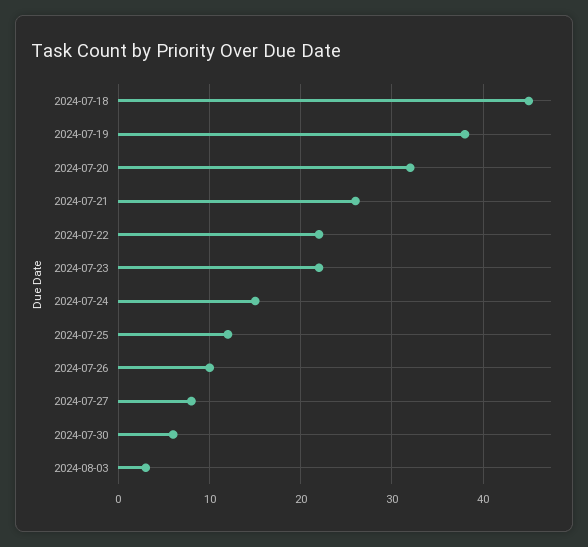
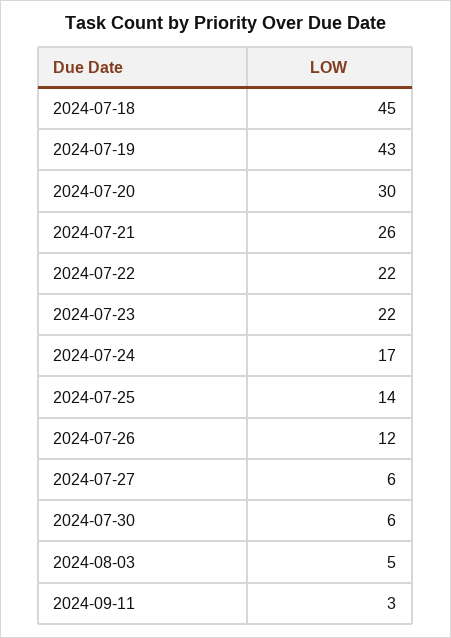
2024-07-19: 38 -> 43
2024-07-20: 32 -> 30
2024-07-24: 15 -> 17
2024-07-25: 12 -> 14
2024-07-26: 10 -> 12
2024-07-27: 8 -> 6
2024-08-03: 3 -> 5
2024-09-11: none -> 3

